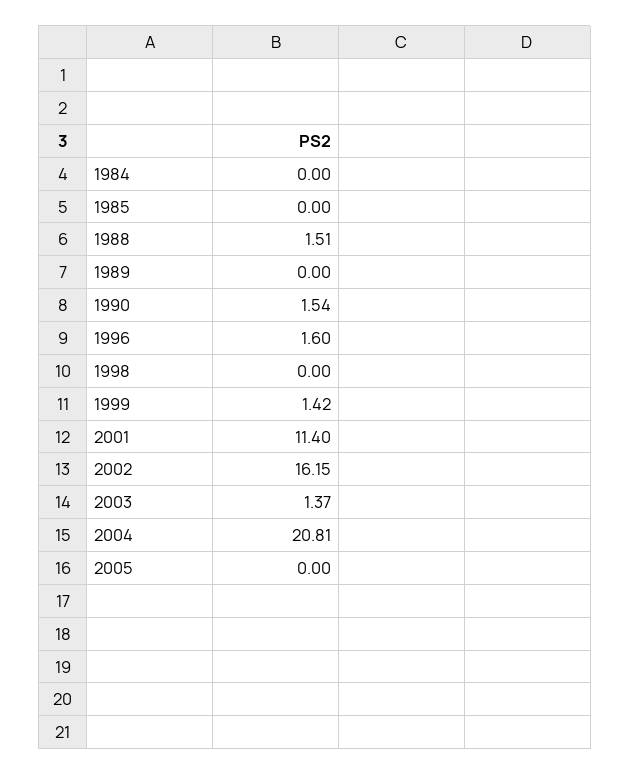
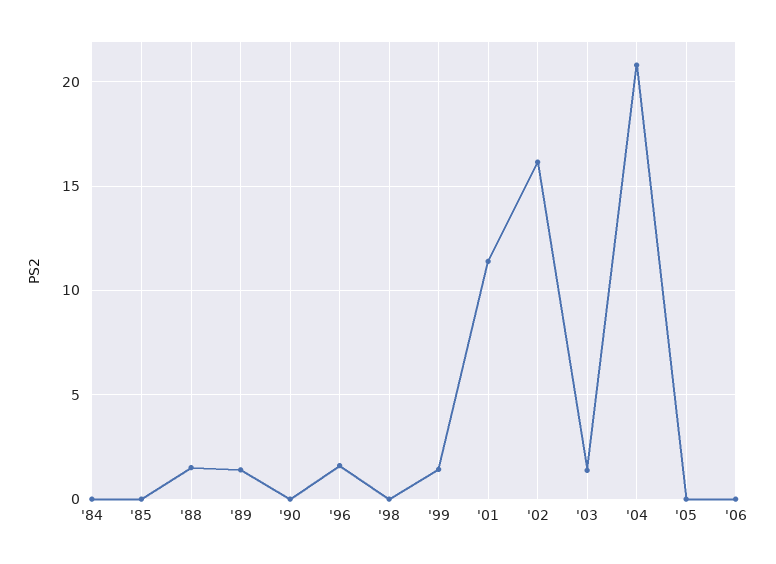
1989: 0 -> 1.5
1990: 1.54 -> 0
'06: none -> 0

